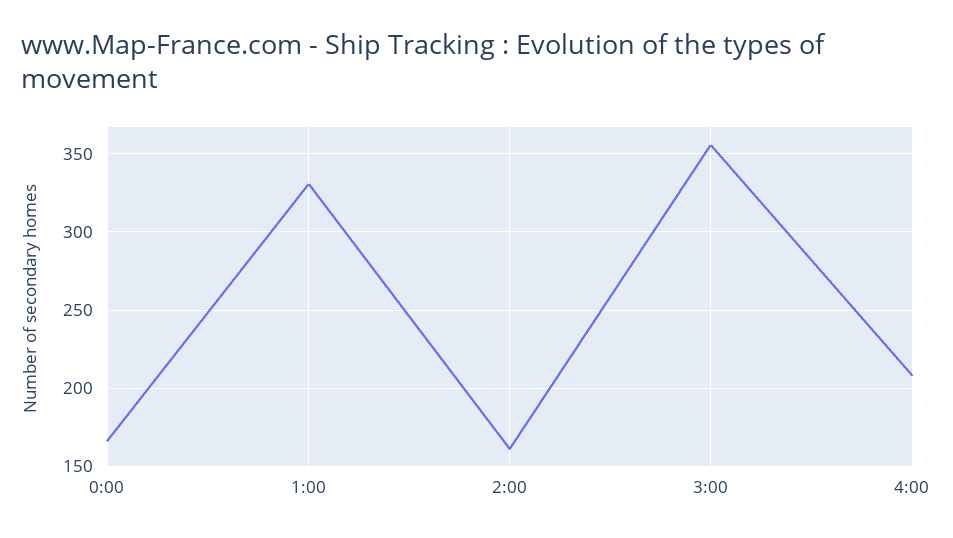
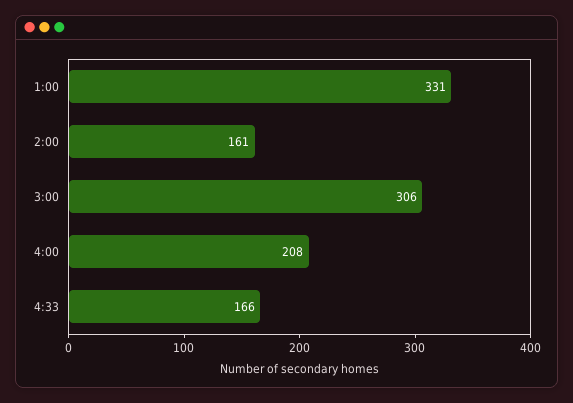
0:00: 165 -> none
3:00: 355 -> 306
4:33: none -> 166

